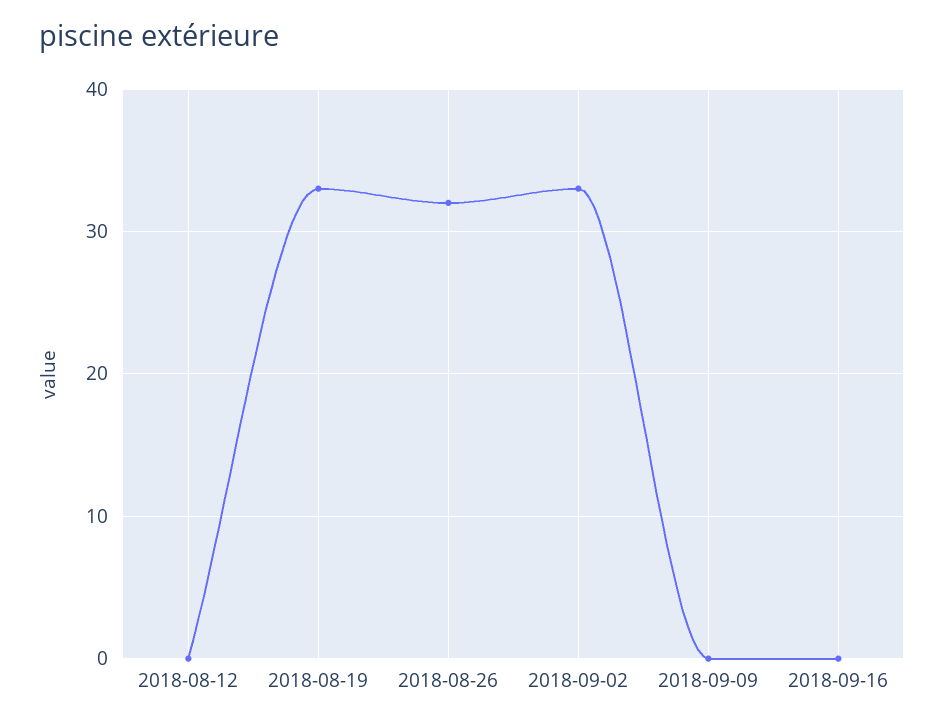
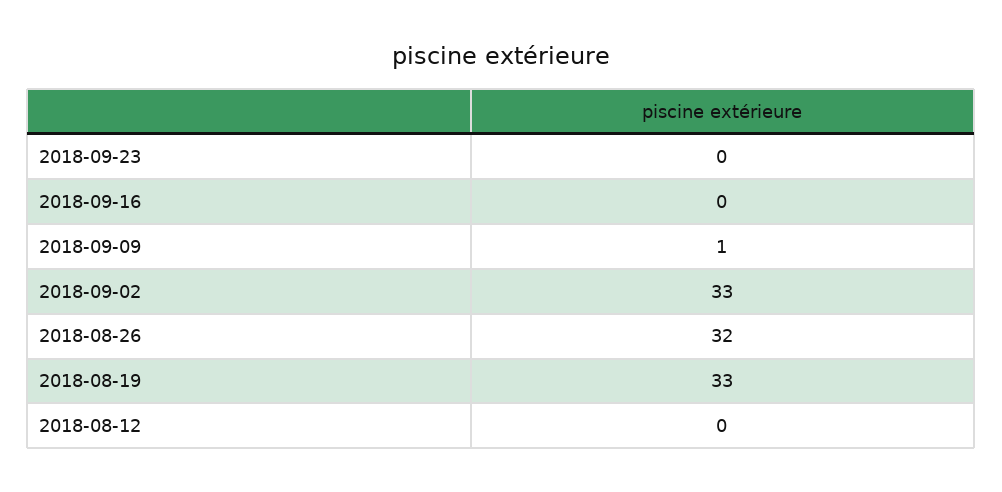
2018-09-09: 0 -> 1
2018-09-23: none -> 0

